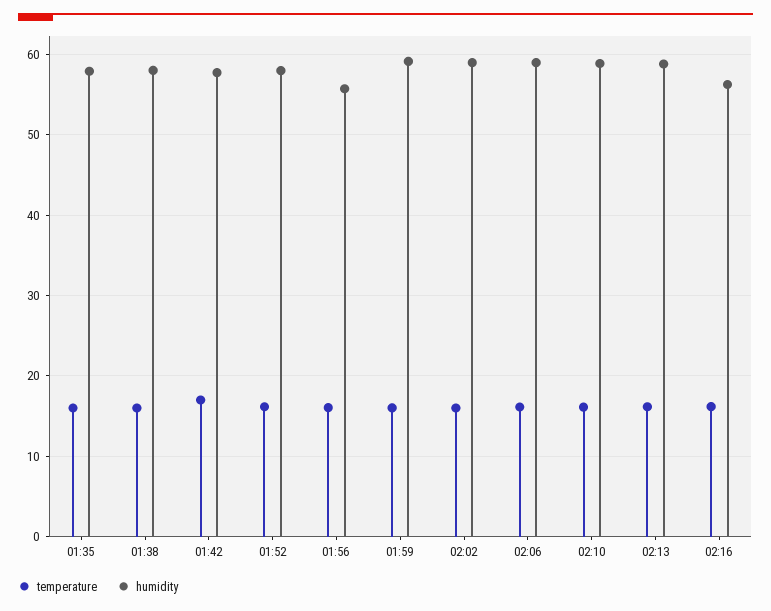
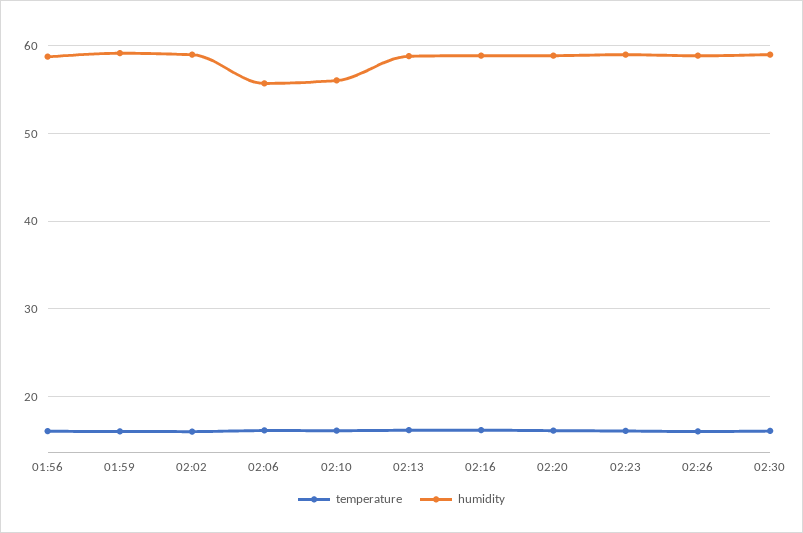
temperature, 01:35: 16 -> none
humidity, 01:35: 58 -> none
temperature, 01:38: 16 -> none
humidity, 01:38: 58 -> none
temperature, 01:42: 17 -> none
humidity, 01:42: 58 -> none
temperature, 01:52: 16 -> none
humidity, 01:52: 58 -> none
humidity, 01:56: 56 -> 59
humidity, 02:06: 59 -> 56
humidity, 02:10: 59 -> 56
humidity, 02:16: 56 -> 59
temperature, 02:20: none -> 16
humidity, 02:20: none -> 59
temperature, 02:23: none -> 16
humidity, 02:23: none -> 59
temperature, 02:26: none -> 16
humidity, 02:26: none -> 59
temperature, 02:30: none -> 16
humidity, 02:30: none -> 59

